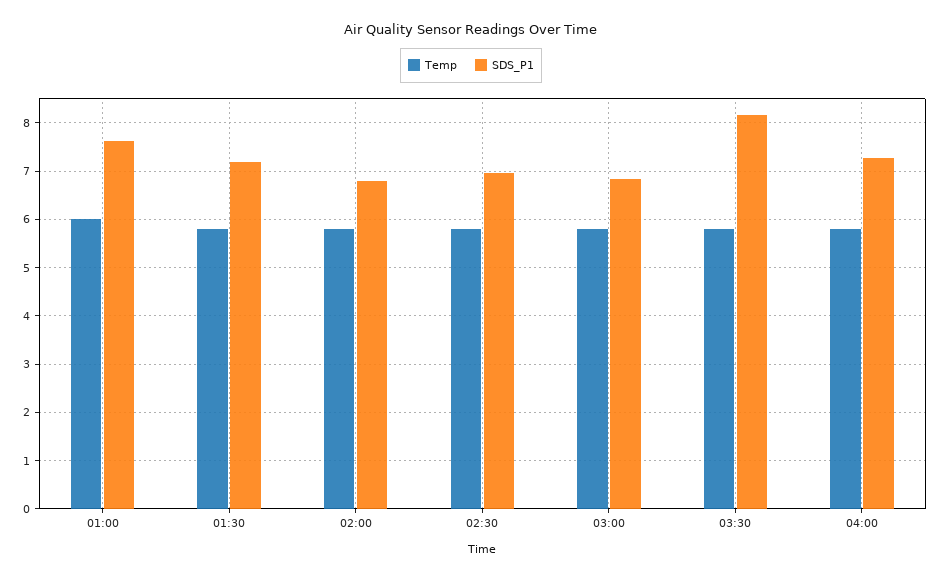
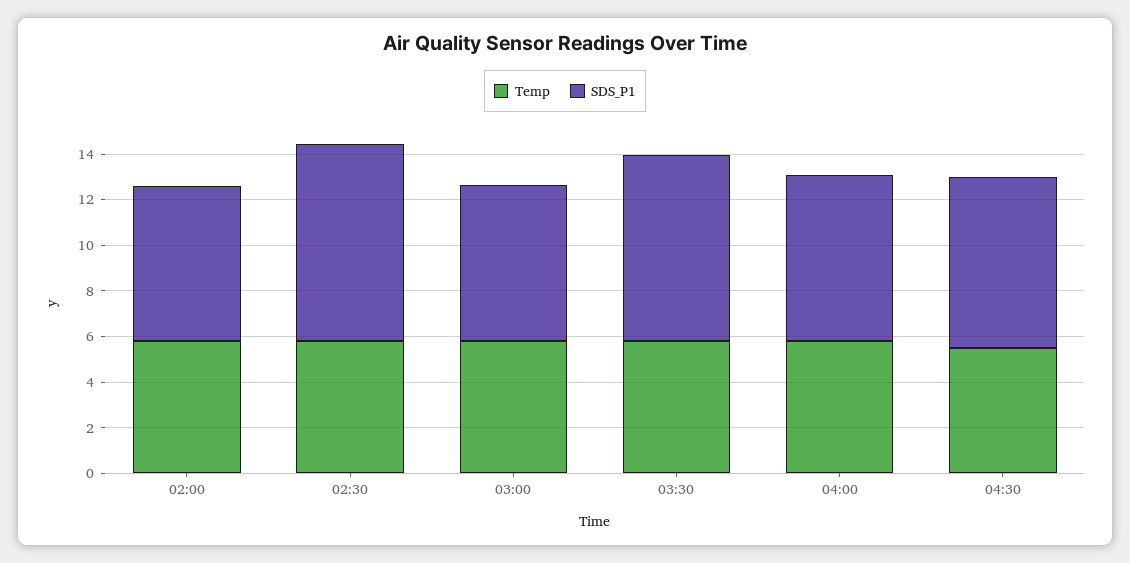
Temp, 01:00: 6 -> none
SDS_P1, 01:00: 7.6 -> none
Temp, 01:30: 5.8 -> none
SDS_P1, 01:30: 7.2 -> none
SDS_P1, 02:30: 7 -> 8.5
Temp, 04:30: none -> 5.5
SDS_P1, 04:30: none -> 7.5

